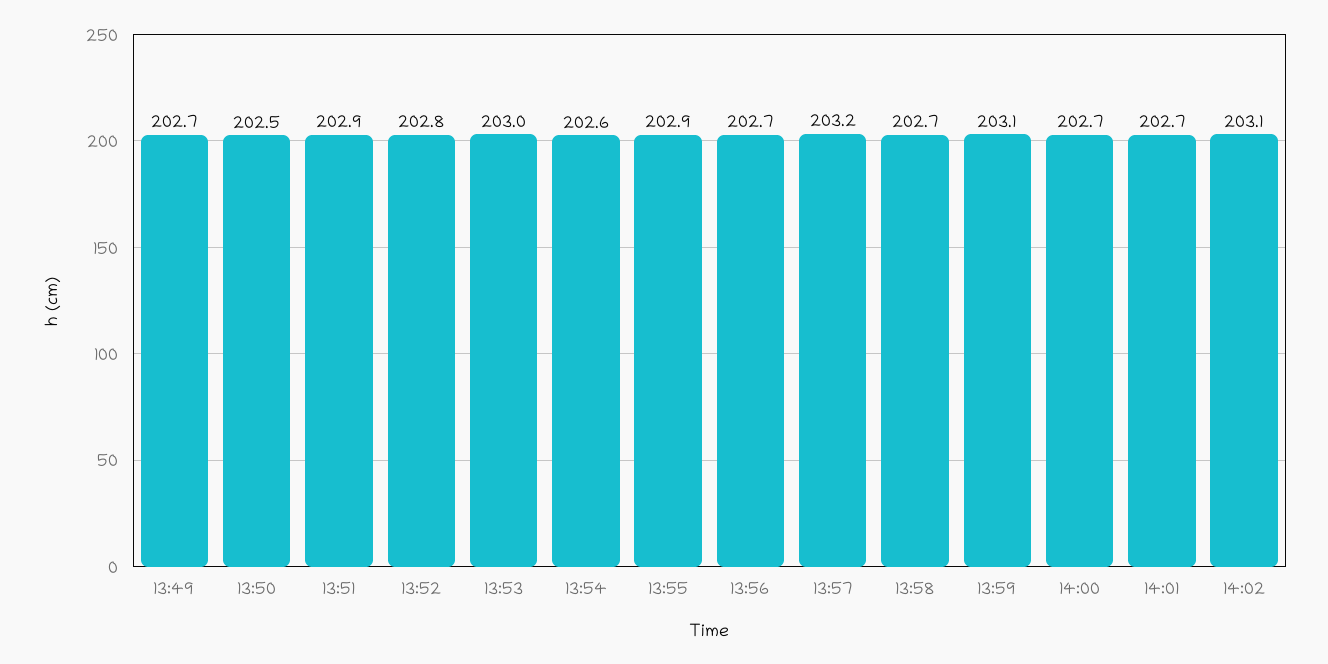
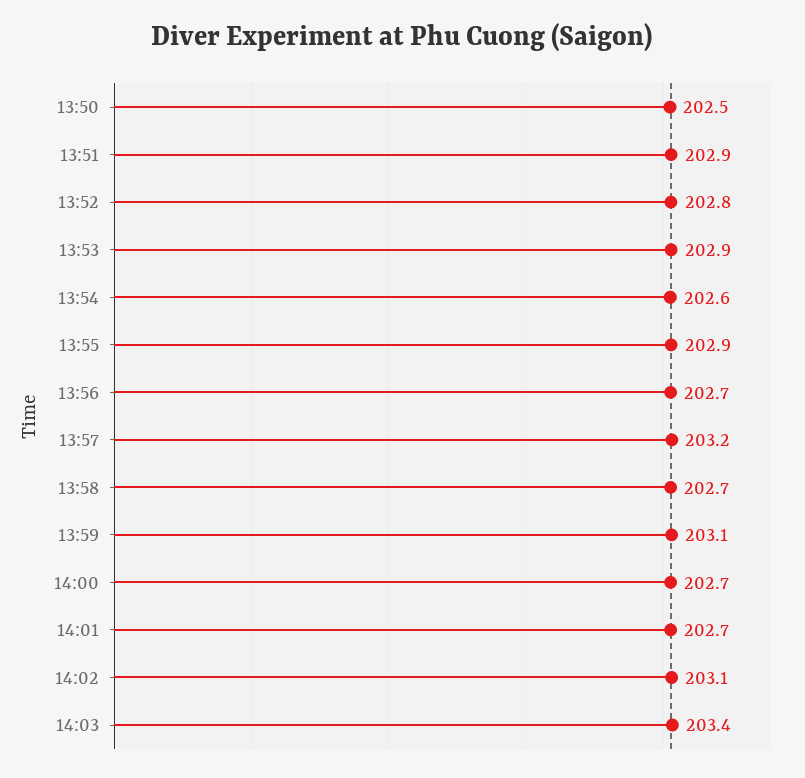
13:49: 202.7 -> none
13:53: 203 -> 202.9
14:03: none -> 203.4

